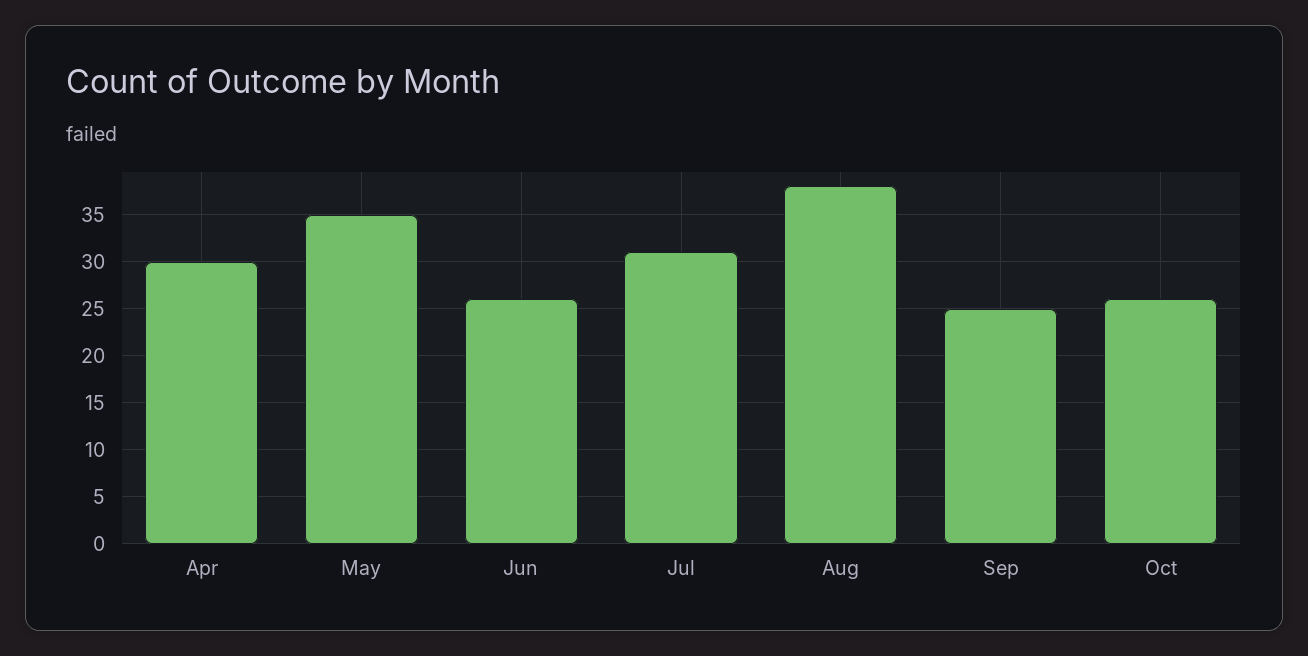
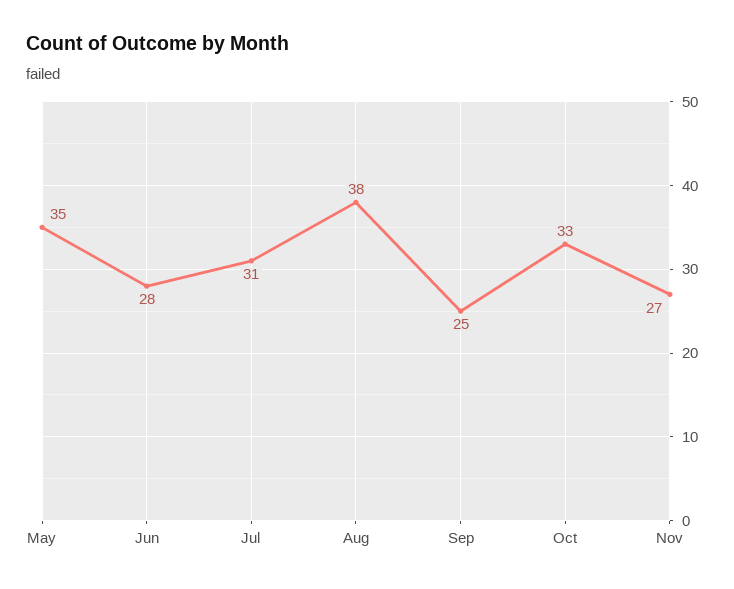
Apr: 30 -> none
Jun: 26 -> 28
Oct: 26 -> 33
Nov: none -> 27

